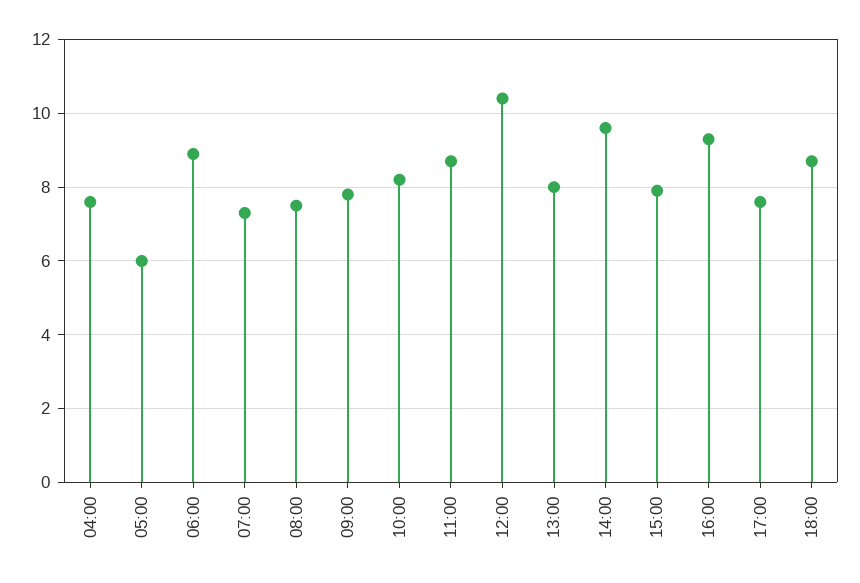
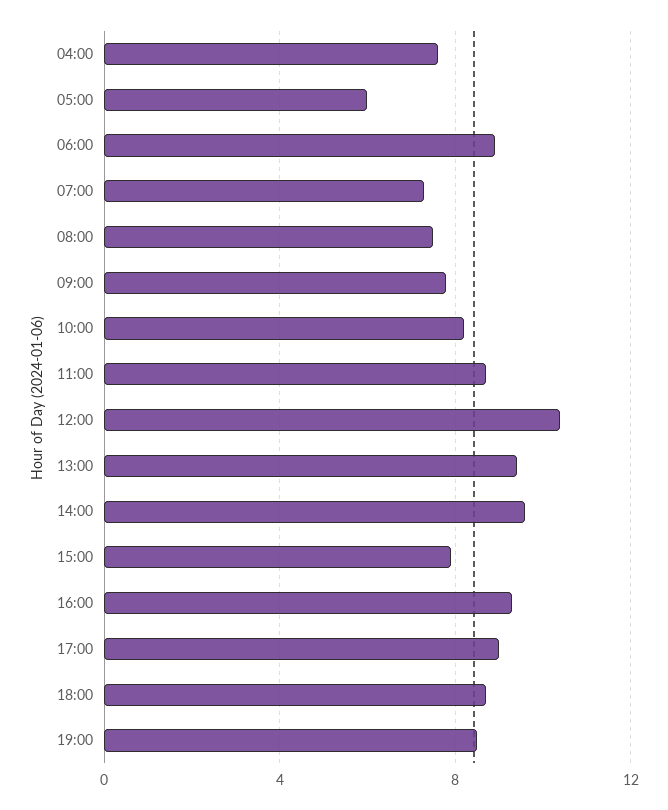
13:00: 8 -> 9.5
17:00: 7.5 -> 9
19:00: none -> 8.5

